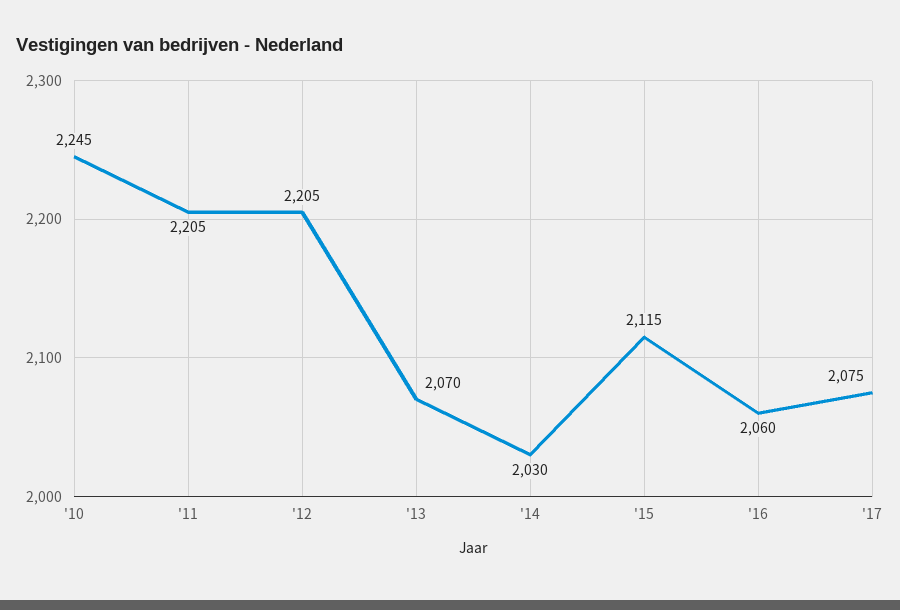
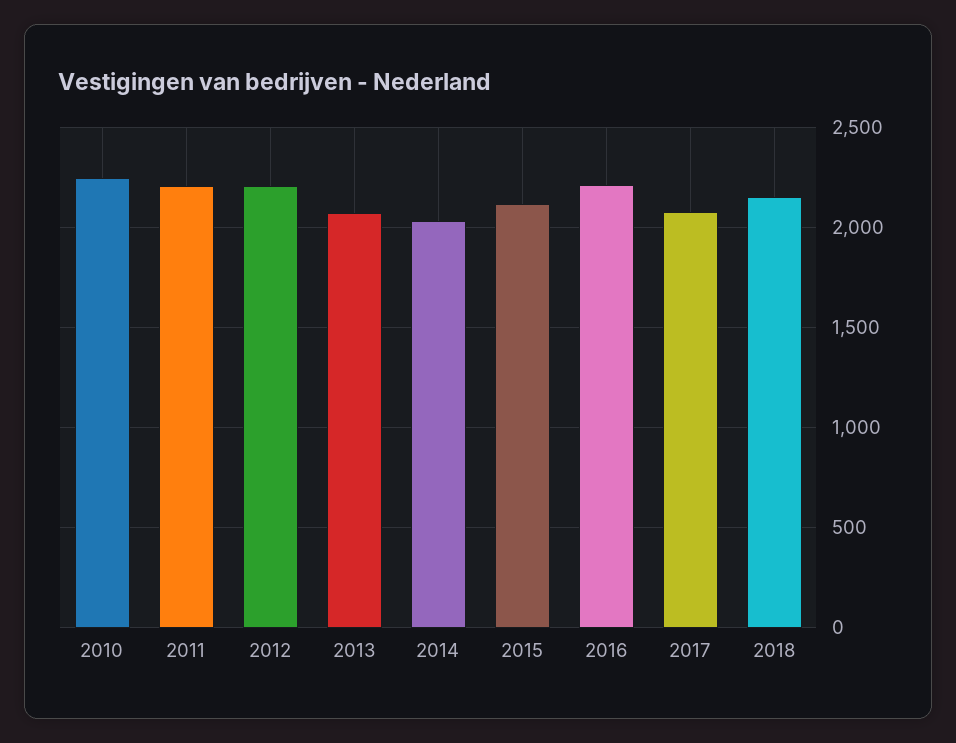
'16: 2060 -> 2200
2018: none -> 2150

